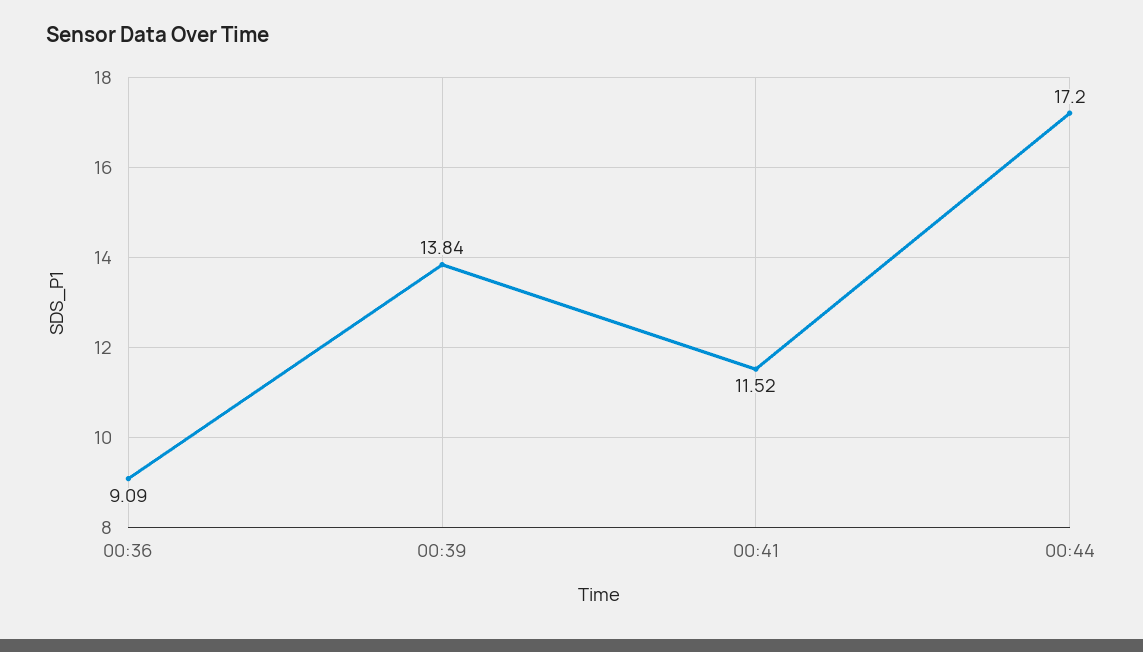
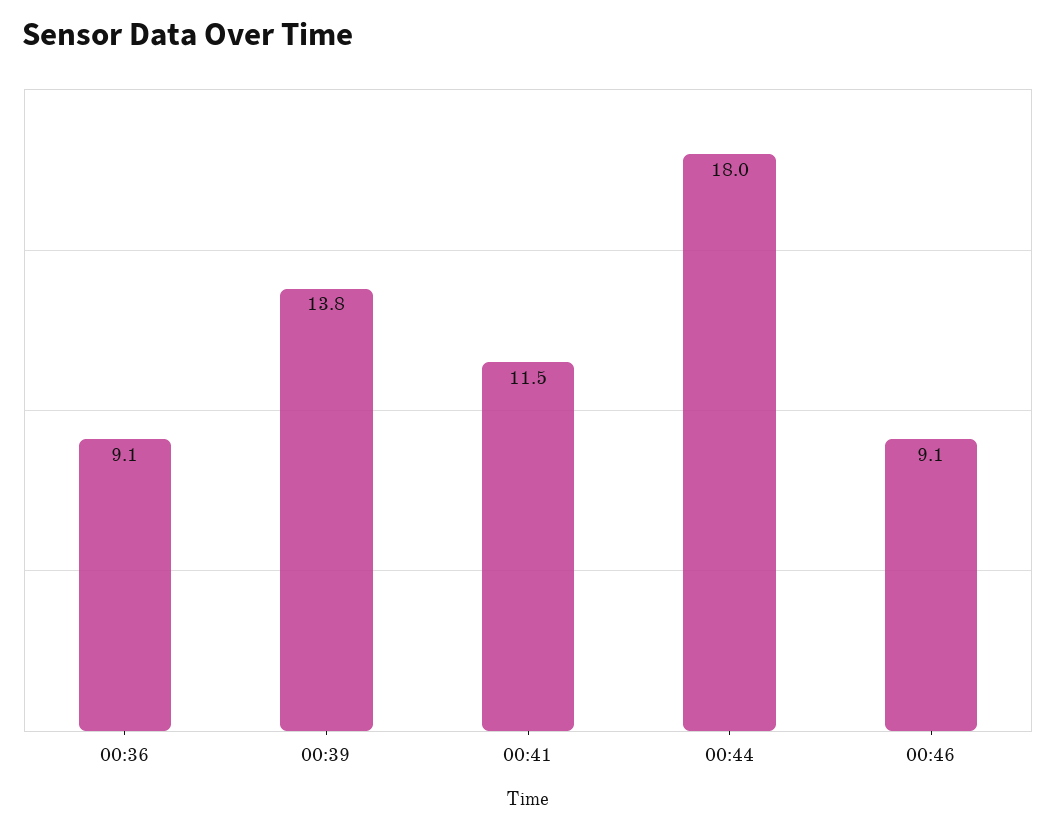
00:44: 17.2 -> 18
00:46: none -> 9.1

